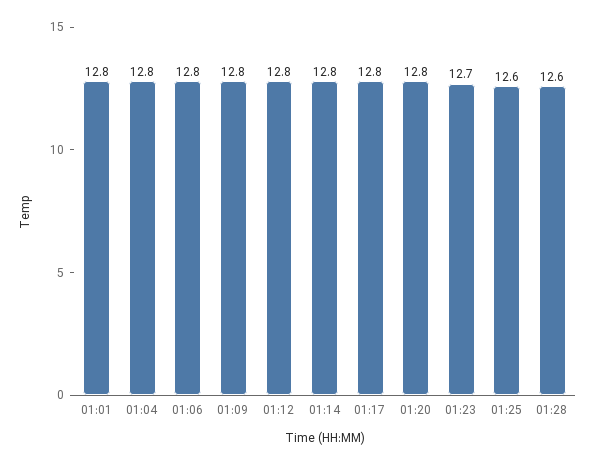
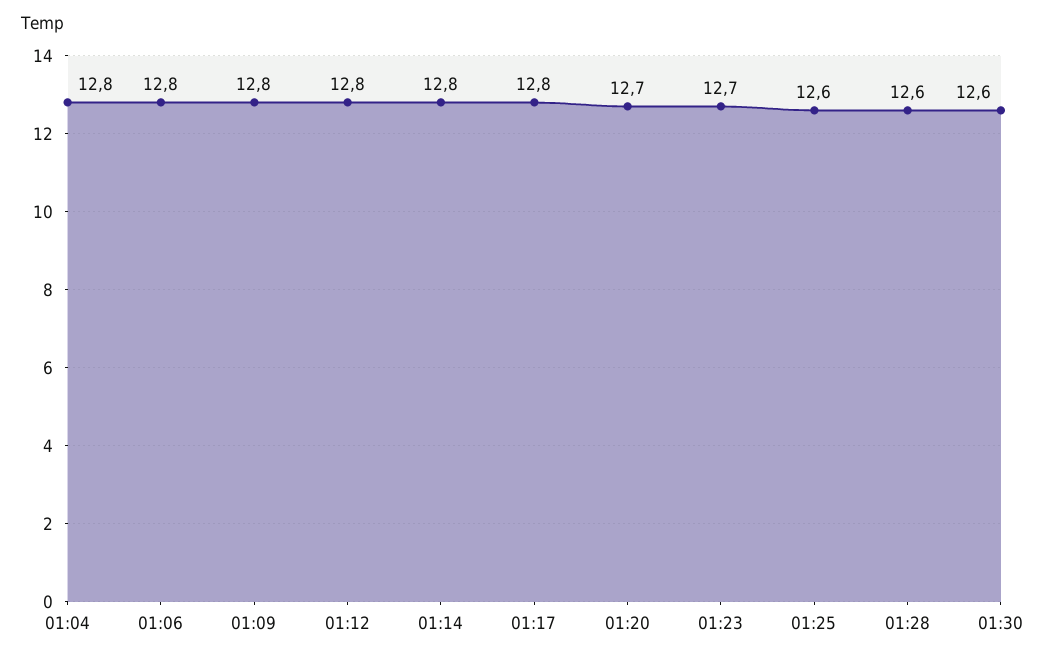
01:01: 12.8 -> none
01:20: 12.8 -> 12.7
01:30: none -> 12.6

